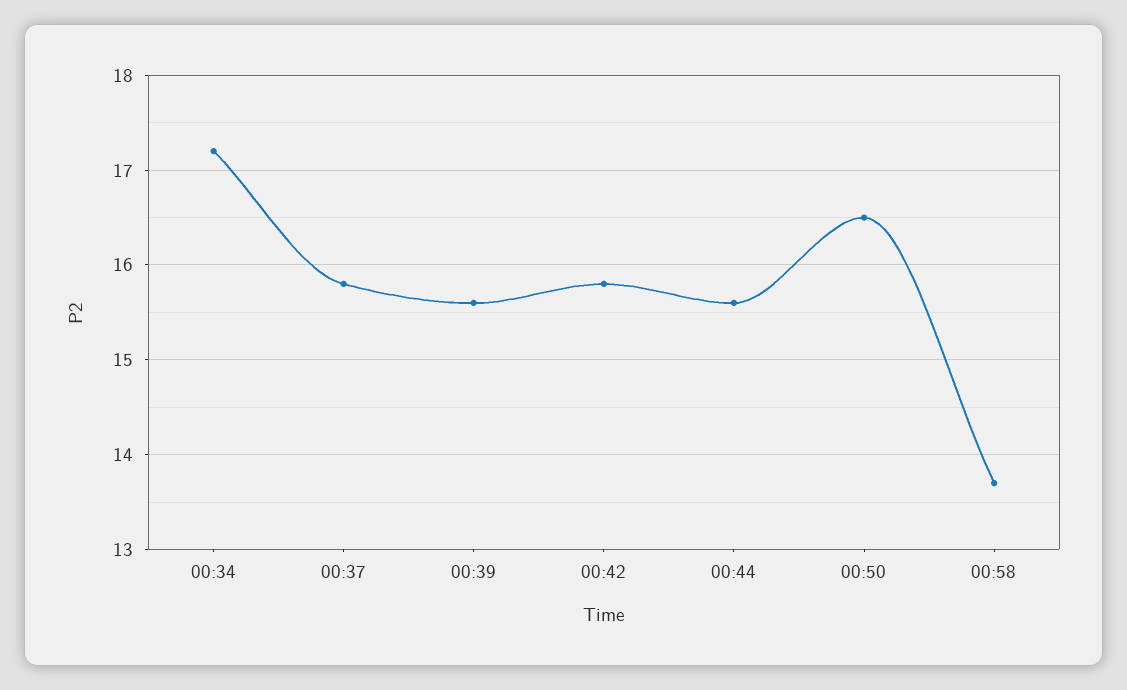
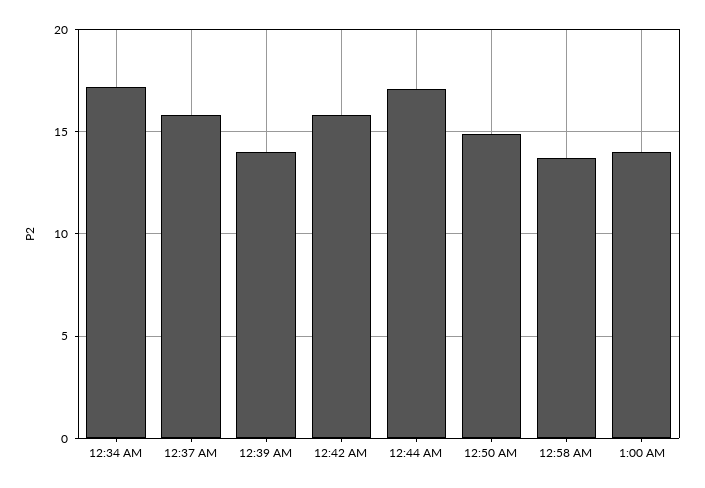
00:39: 15.6 -> 14
00:44: 15.6 -> 17
00:50: 16.5 -> 15
1:00 AM: none -> 14

